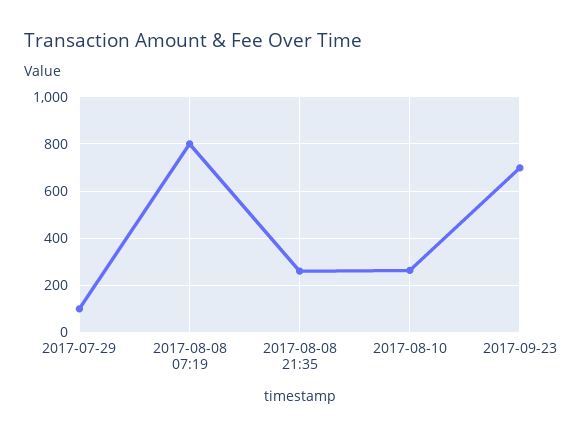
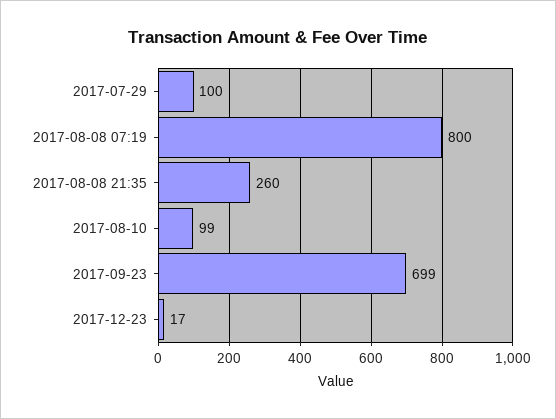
2017-08-10: 250 -> 99
2017-12-23: none -> 17

